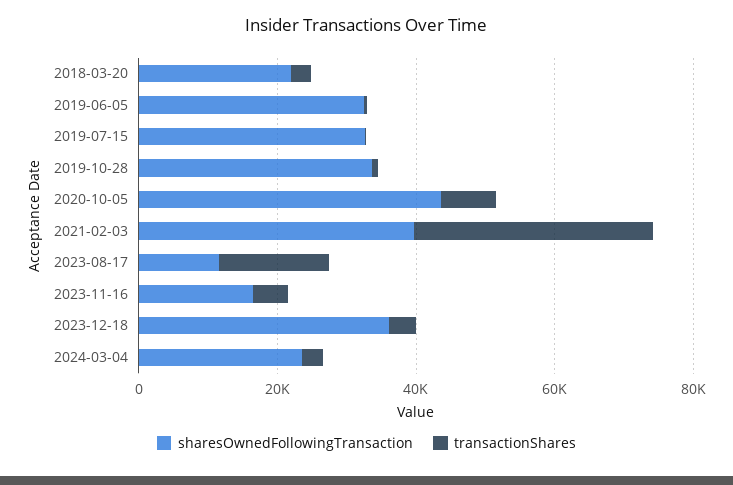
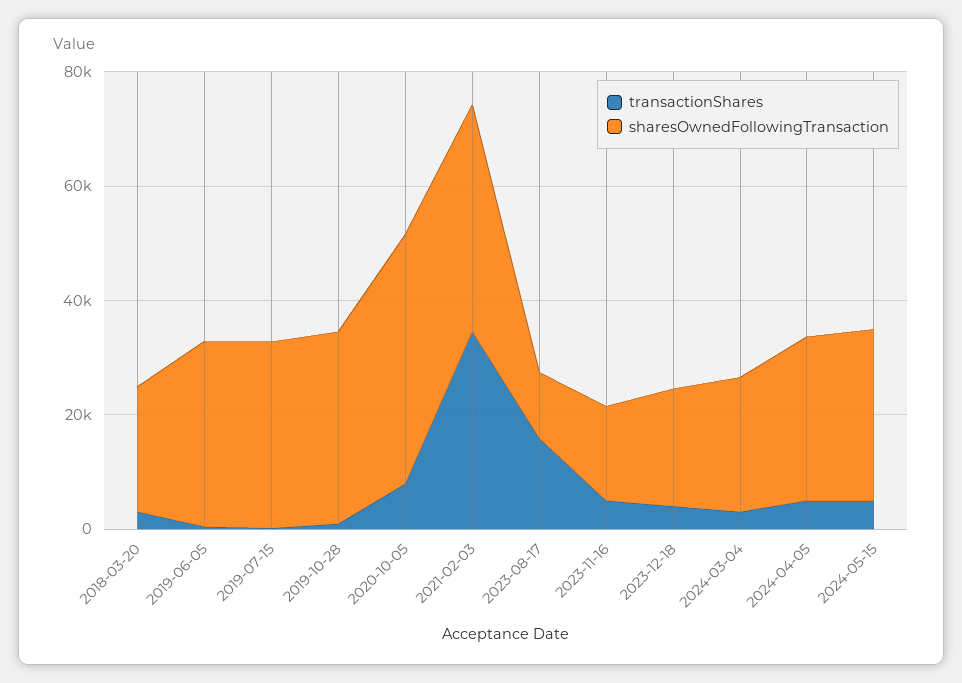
sharesOwnedFollowingTransaction, 2023-12-18: 35000 -> 20000
transactionShares, 2024-04-05: none -> 5000
sharesOwnedFollowingTransaction, 2024-04-05: none -> 30000
transactionShares, 2024-05-15: none -> 5000
sharesOwnedFollowingTransaction, 2024-05-15: none -> 30000

